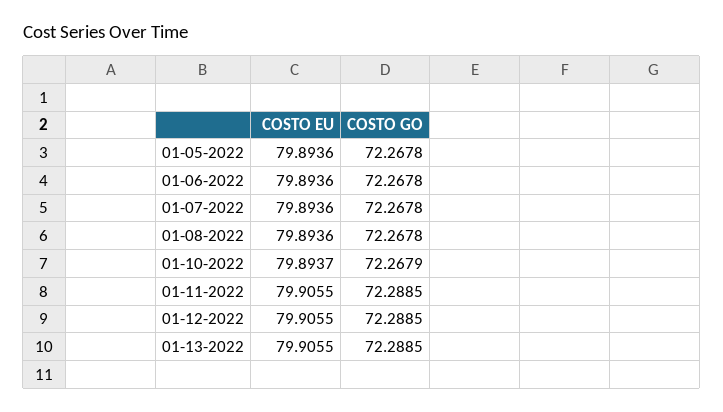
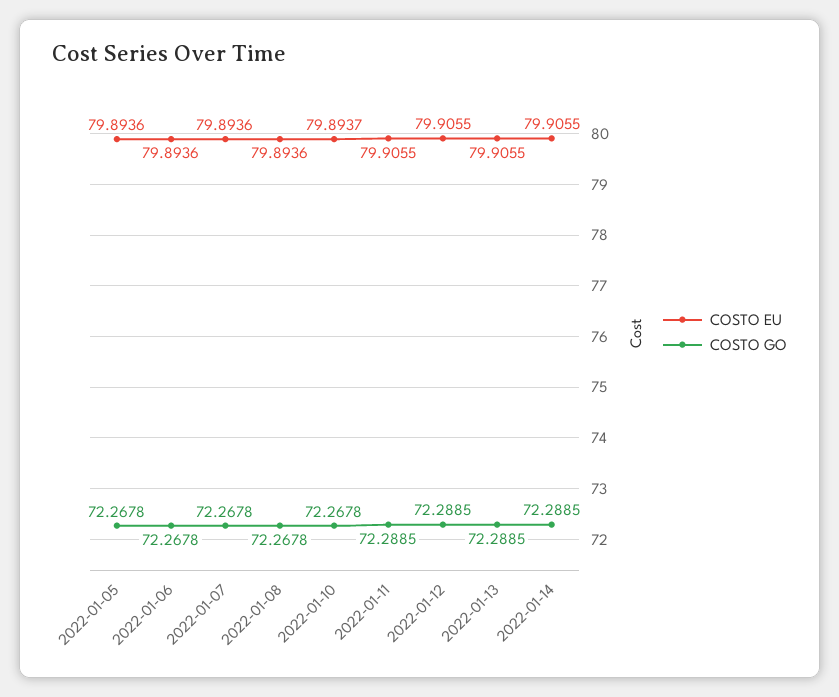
COSTO GO, 01-10-2022: 72.2679 -> 72.2678
COSTO EU, 2022-01-14: none -> 79.9055
COSTO GO, 2022-01-14: none -> 72.2885

